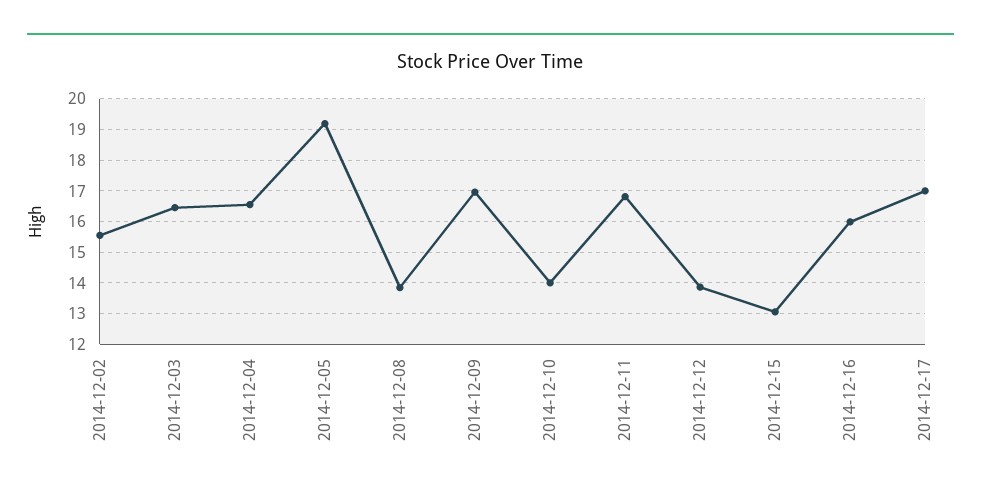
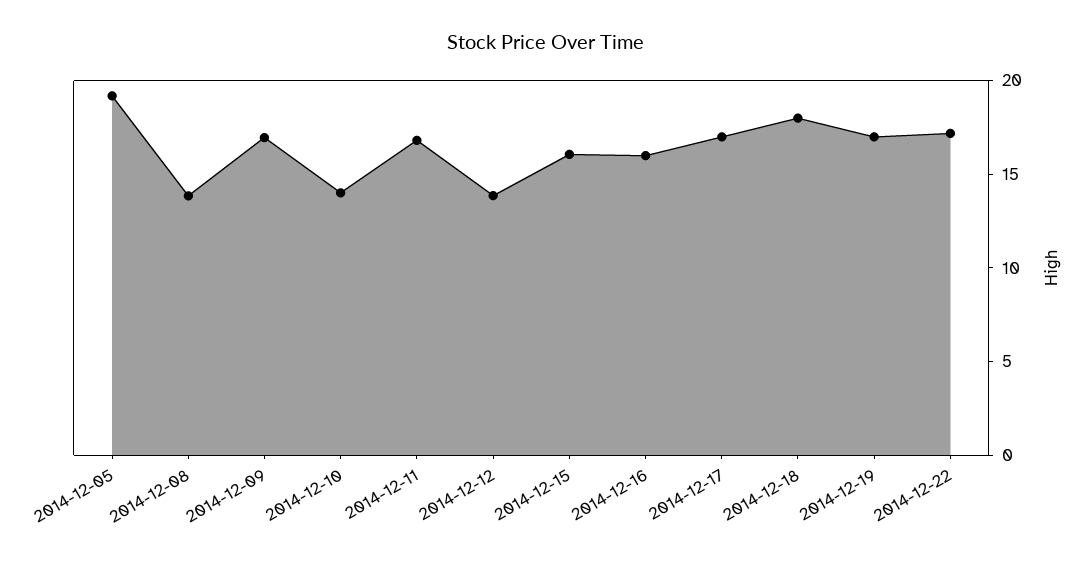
2014-12-02: 15.6 -> none
2014-12-03: 16.4 -> none
2014-12-04: 16.6 -> none
2014-12-15: 13 -> 16
2014-12-18: none -> 18
2014-12-19: none -> 17
2014-12-22: none -> 17

